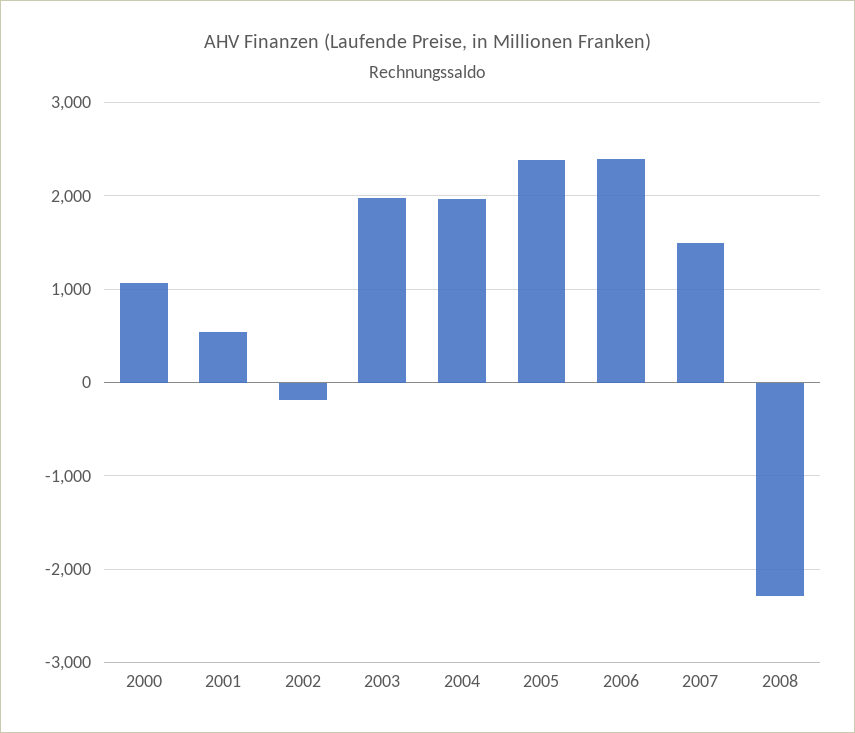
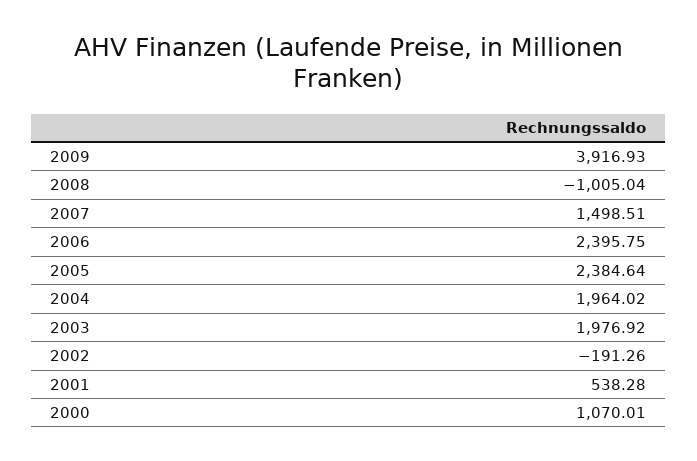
2008: -2300 -> -1005.04
2009: none -> 3916.93

